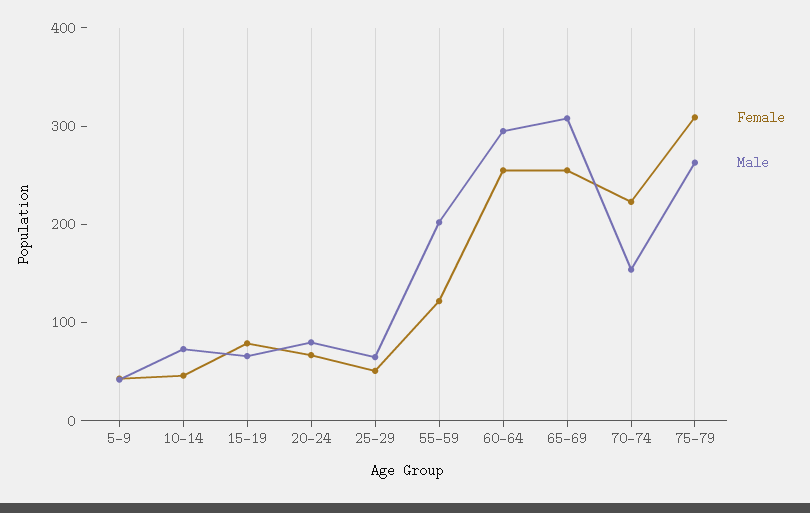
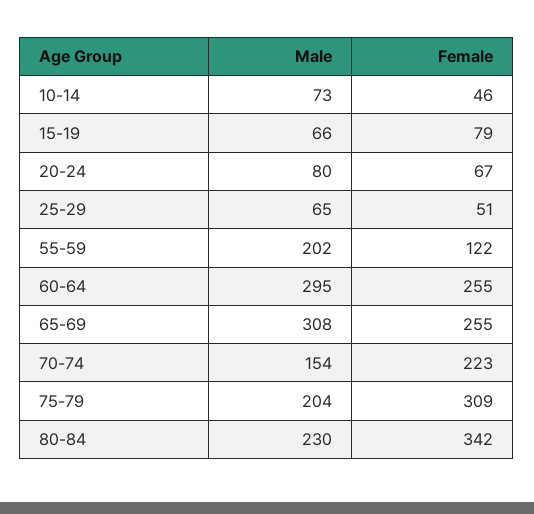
Female, 5-9: 40 -> none
Male, 5-9: 40 -> none
Male, 75-79: 260 -> 204
Male, 80-84: none -> 230
Female, 80-84: none -> 342

